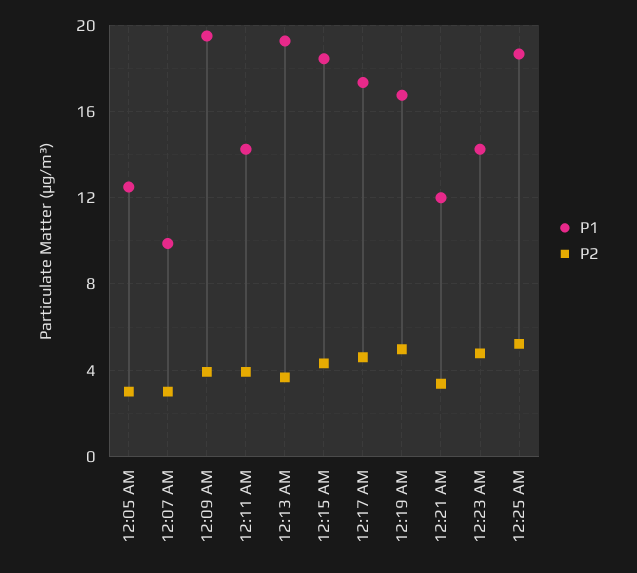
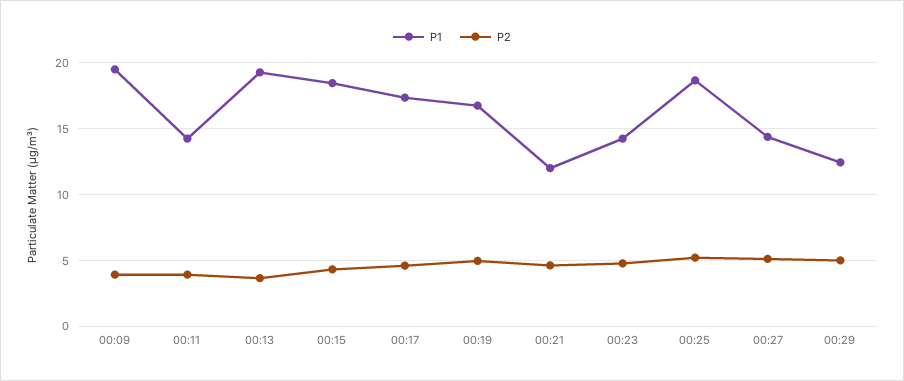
P1, 12:05 AM: 12.5 -> none
P2, 12:05 AM: 3 -> none
P1, 12:07 AM: 10 -> none
P2, 12:07 AM: 3 -> none
P2, 12:21 AM: 3.5 -> 4.5
P1, 00:27: none -> 14.5
P2, 00:27: none -> 5
P1, 00:29: none -> 12.5
P2, 00:29: none -> 5

